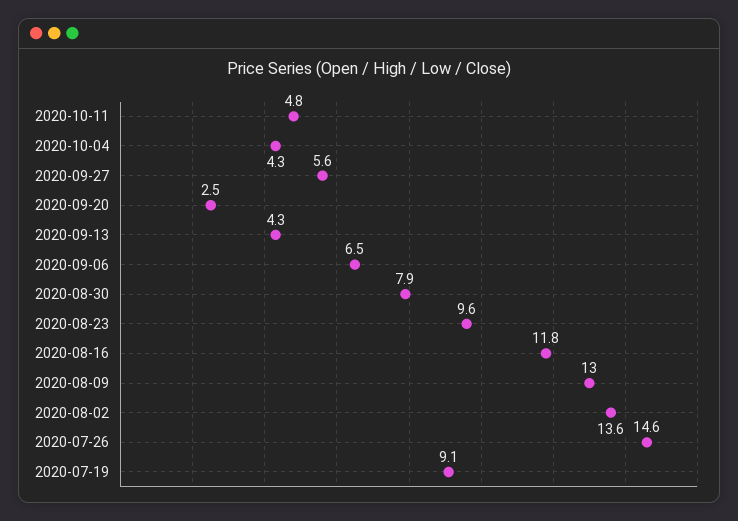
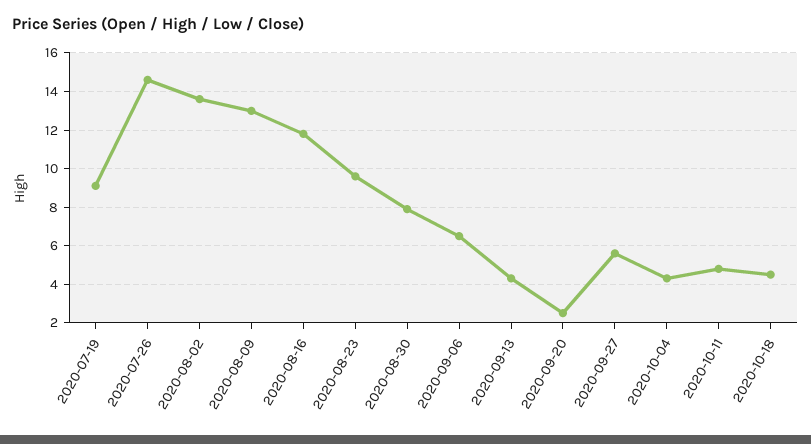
2020-10-18: none -> 4.5

